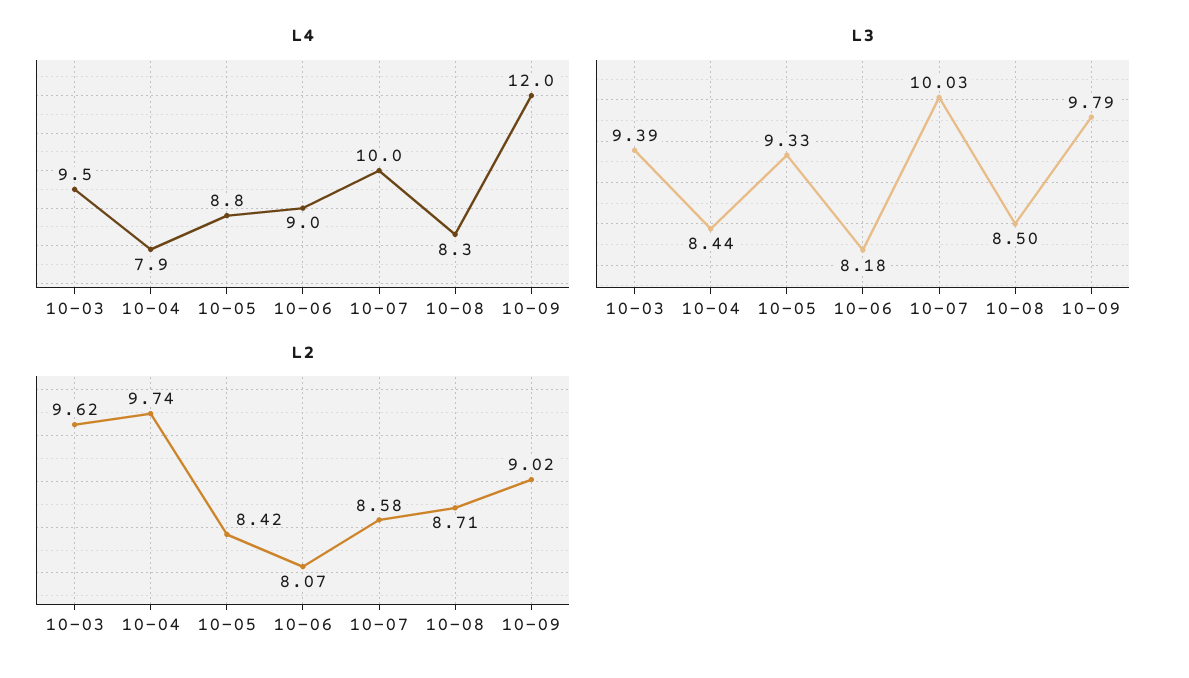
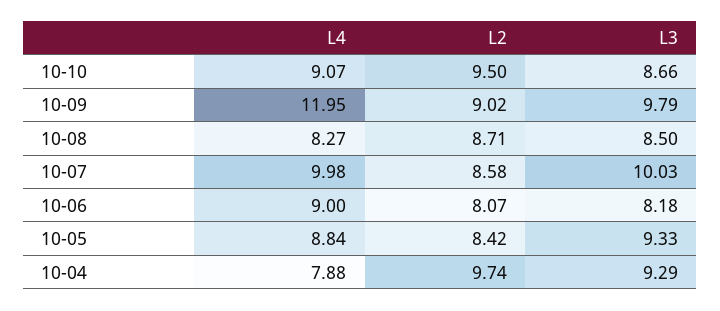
L4, 10-03: 9.5 -> none
L3, 10-03: 9.39 -> none
L3, 10-04: 8.44 -> 9.29
L2, 10-03: 9.62 -> none
L4, 10-10: none -> 9.07
L2, 10-10: none -> 9.5
L3, 10-10: none -> 8.66

